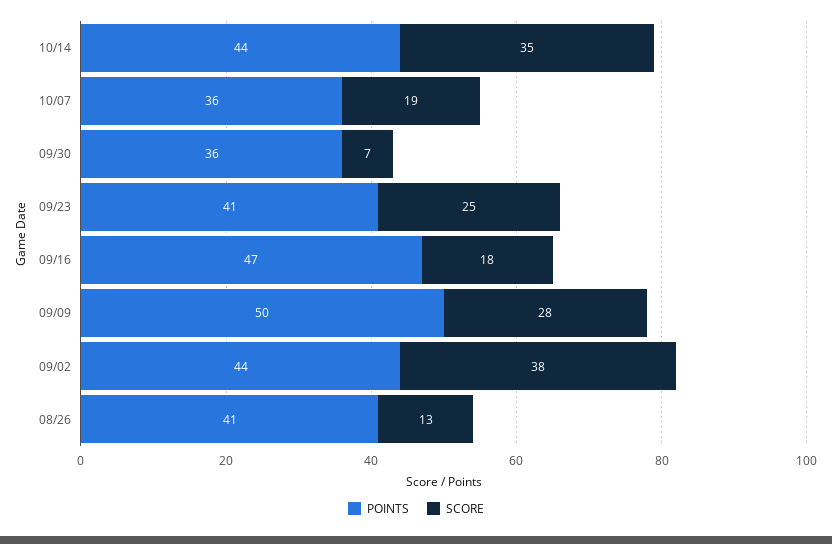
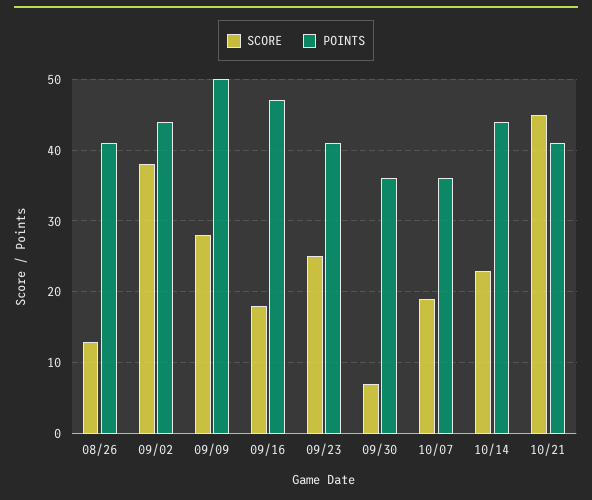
SCORE, 10/14: 35 -> 23
SCORE, 10/21: none -> 45
POINTS, 10/21: none -> 41

